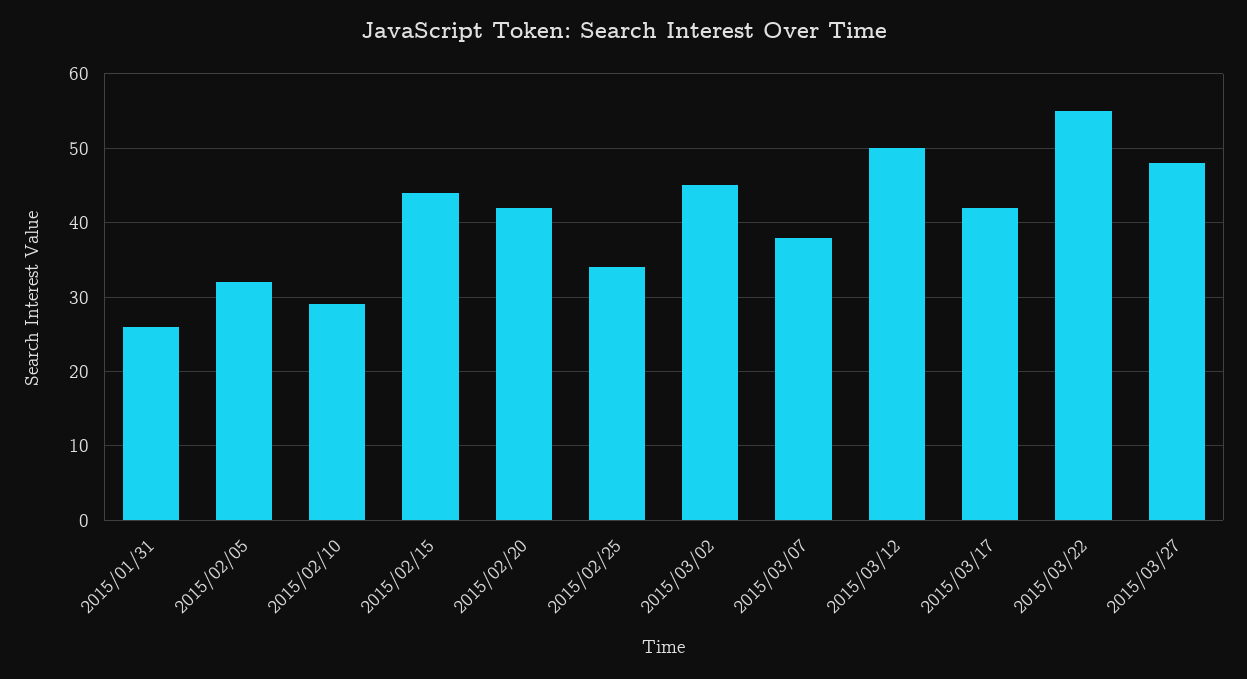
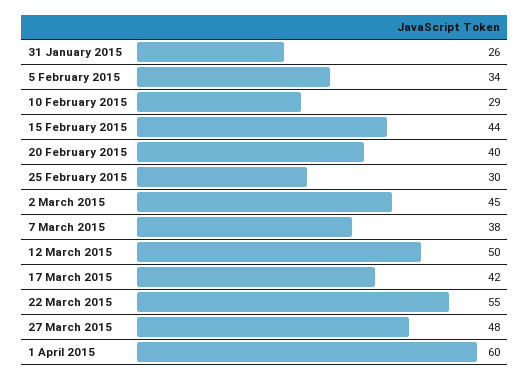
2015/02/05: 32 -> 34
2015/02/20: 42 -> 40
2015/02/25: 34 -> 30
1 April 2015: none -> 60

